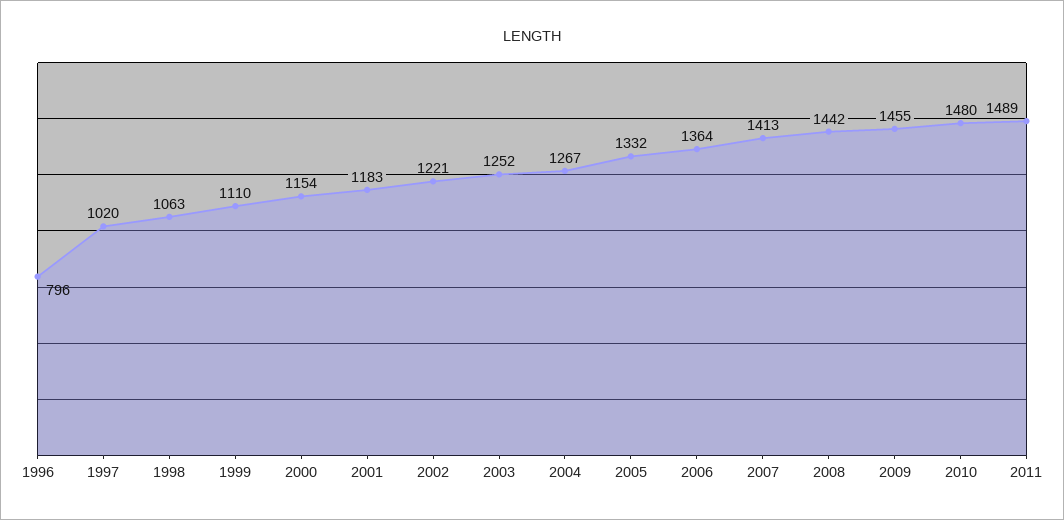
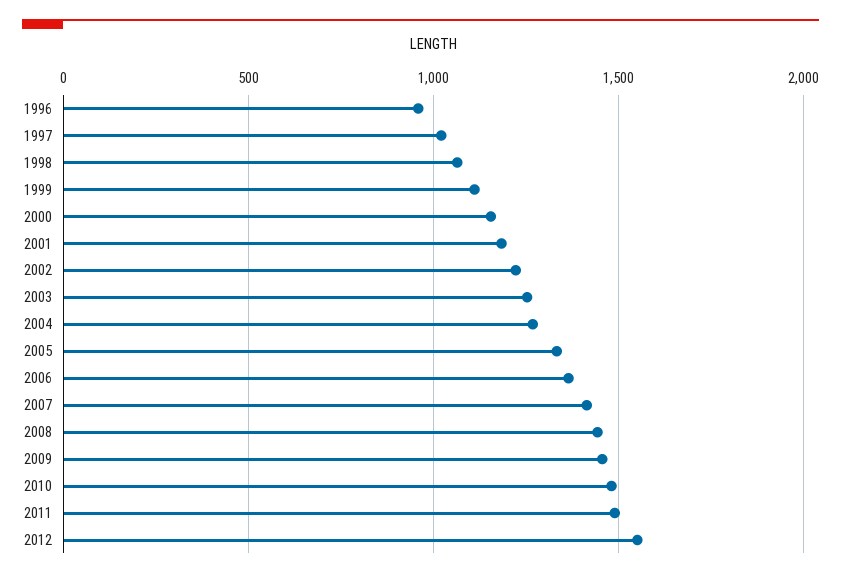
1996: 796 -> 950
2012: none -> 1550

